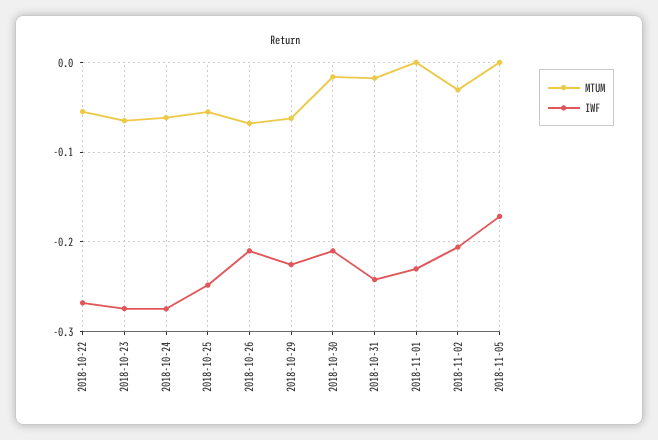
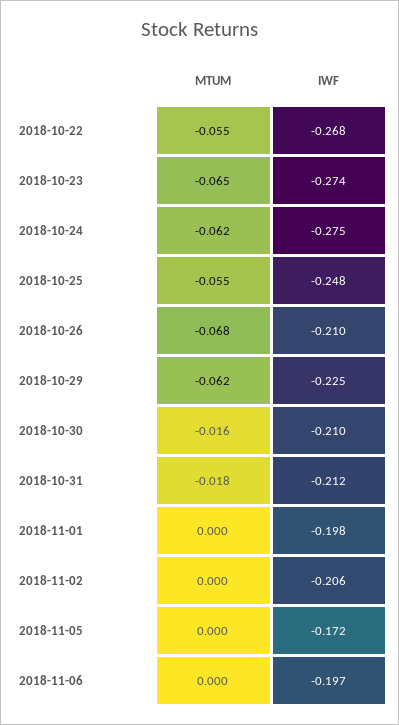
IWF, 2018-10-31: -0.24 -> -0.212
IWF, 2018-11-01: -0.23 -> -0.198
MTUM, 2018-11-02: -0.03 -> 0
MTUM, 2018-11-06: none -> 0
IWF, 2018-11-06: none -> -0.197

